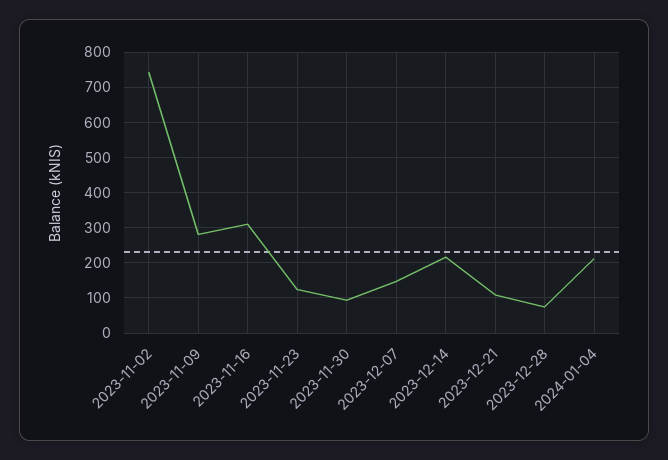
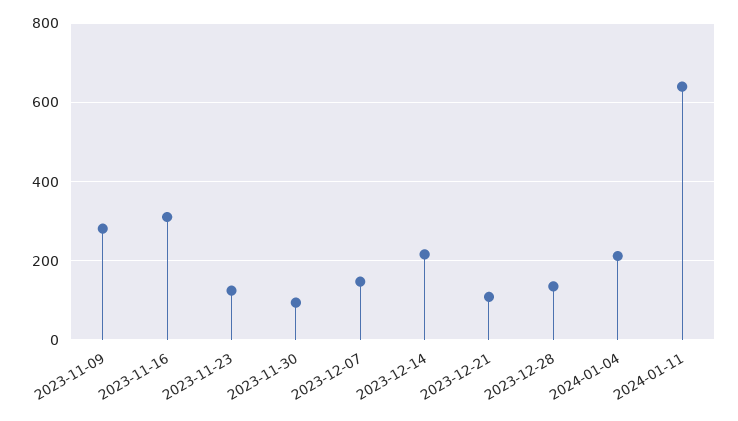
2023-11-02: 740 -> none
2023-12-28: 80 -> 140
2024-01-11: none -> 640

